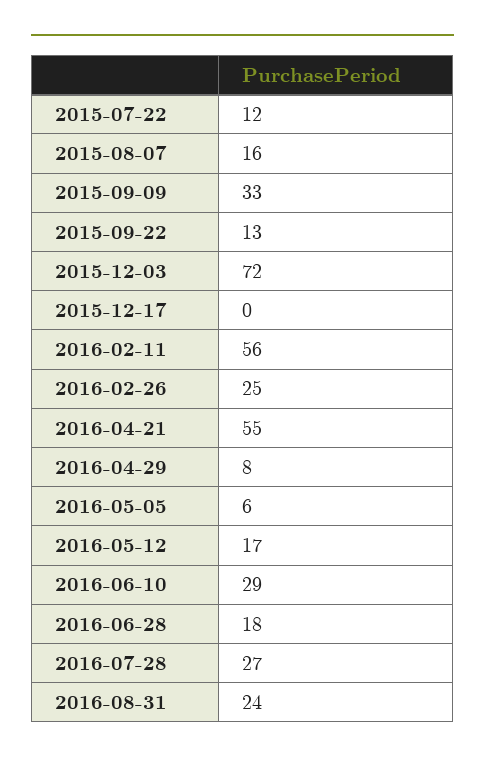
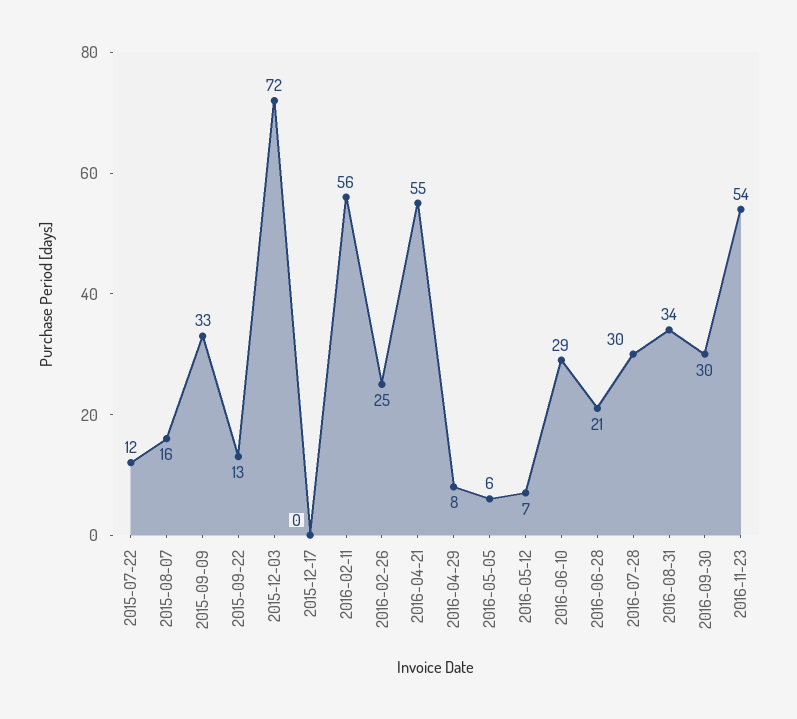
2016-05-12: 17 -> 7
2016-06-28: 18 -> 21
2016-07-28: 27 -> 30
2016-08-31: 24 -> 34
2016-09-30: none -> 30
2016-11-23: none -> 54

